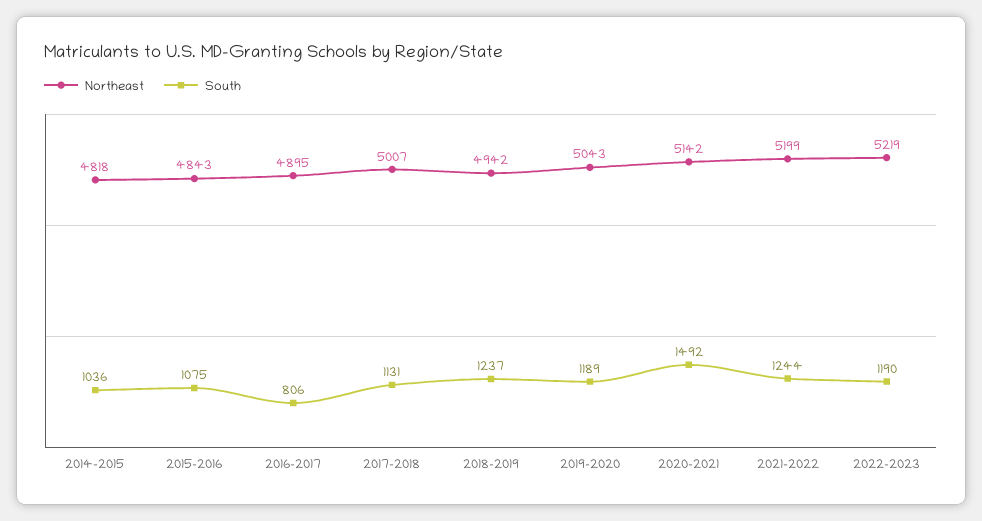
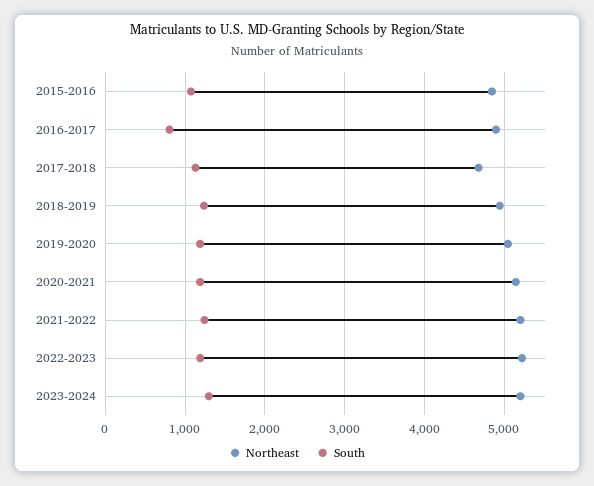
Northeast, 2014-2015: 4818 -> none
South, 2014-2015: 1036 -> none
Northeast, 2017-2018: 5007 -> 4700
South, 2020-2021: 1492 -> 1200
Northeast, 2023-2024: none -> 5200
South, 2023-2024: none -> 1300

